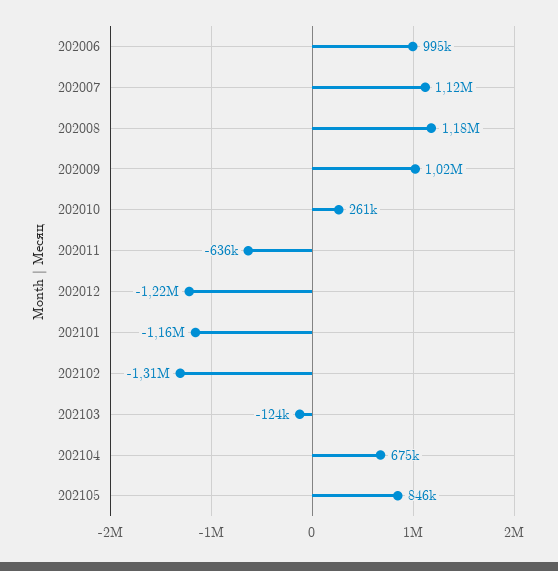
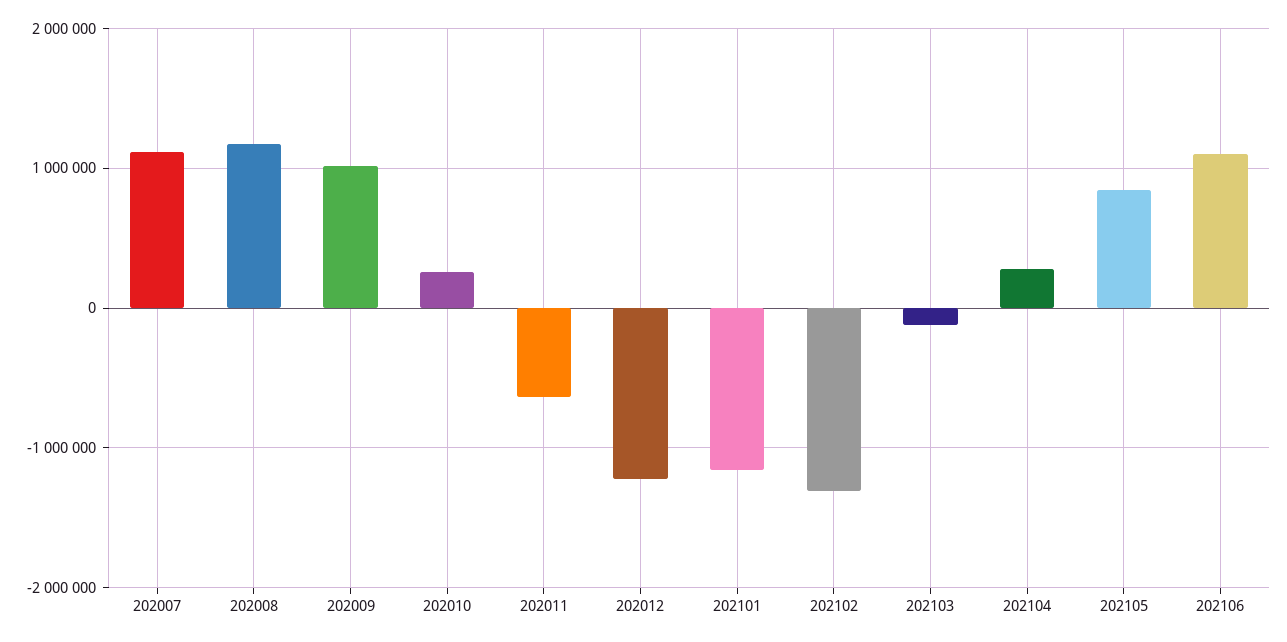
202006: 995000 -> none
202104: 675000 -> 300000
202106: none -> 1100000

